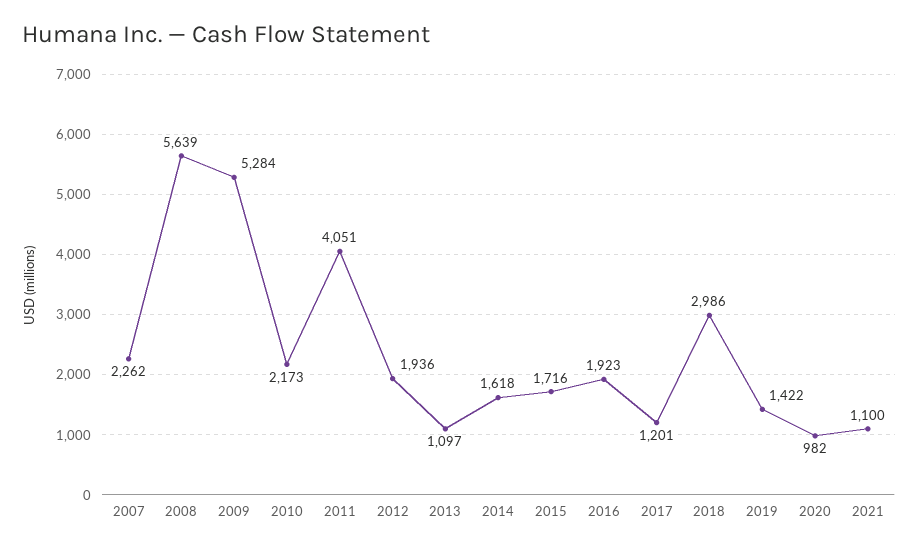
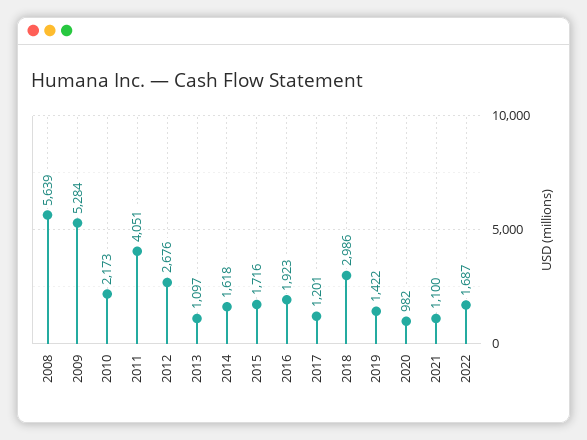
2007: 2262 -> none
2012: 1936 -> 2676
2022: none -> 1687

